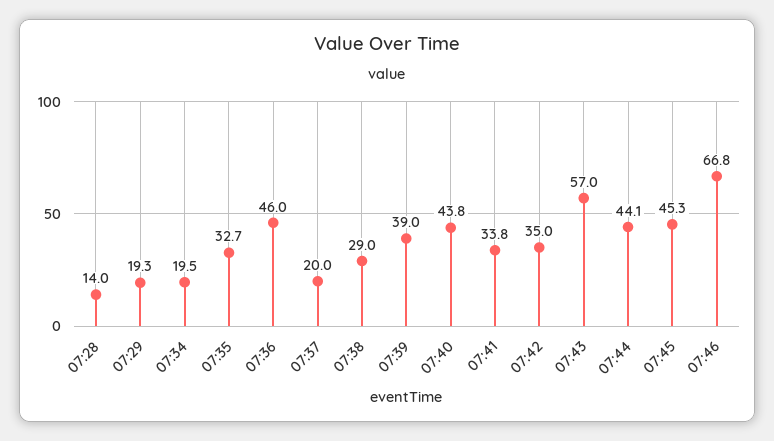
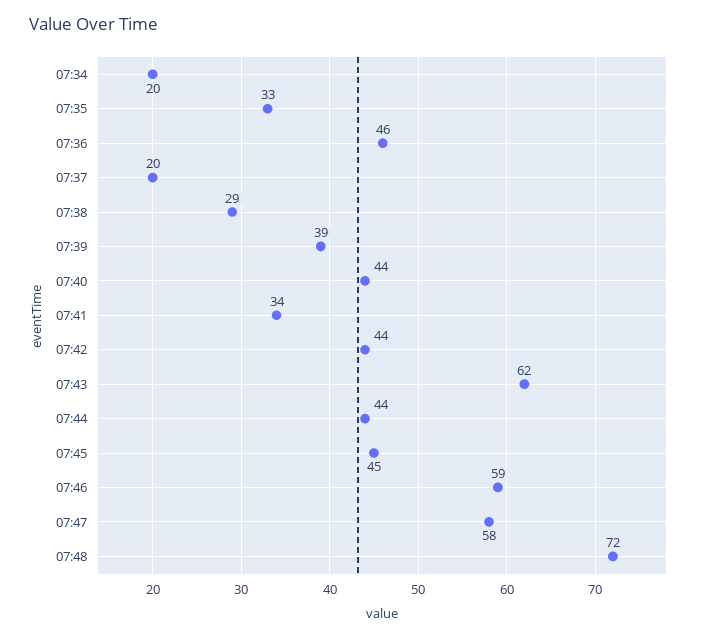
07:28: 14 -> none
07:29: 19.3 -> none
07:42: 35 -> 44
07:43: 57 -> 62
07:46: 66.8 -> 59
07:47: none -> 58
07:48: none -> 72

